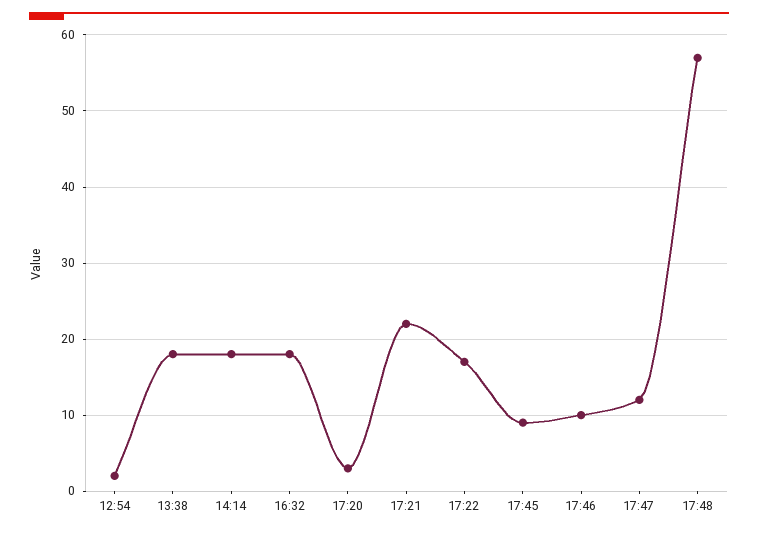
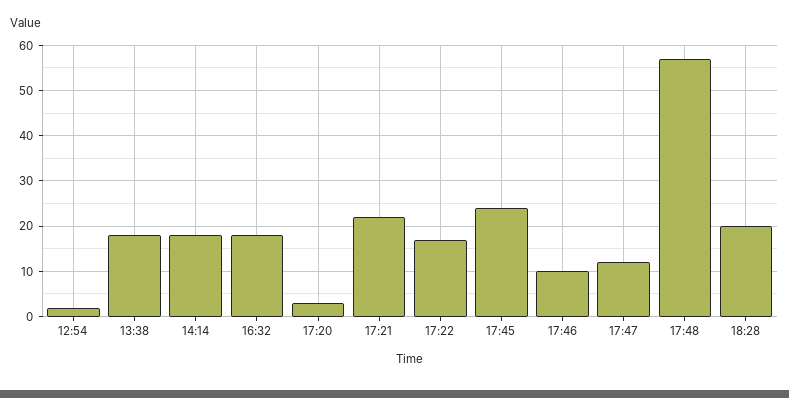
17:45: 9 -> 25
18:28: none -> 20

